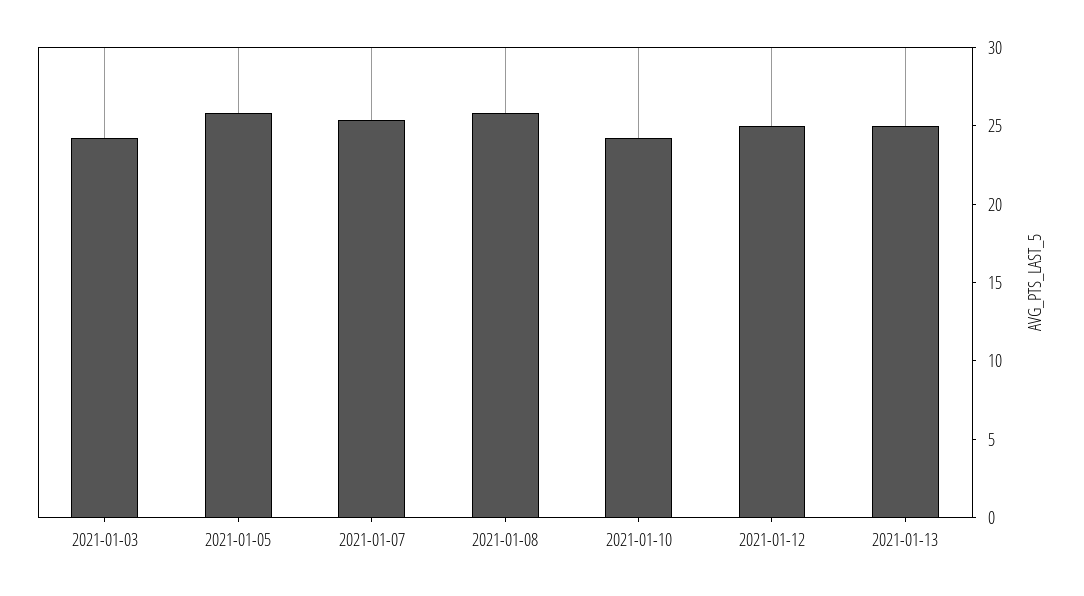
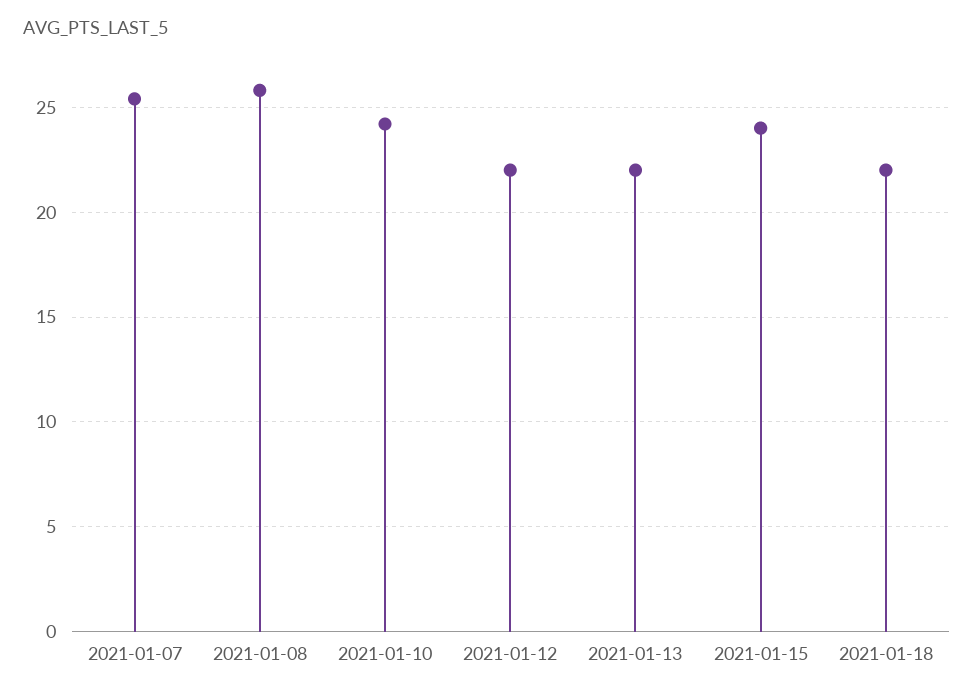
2021-01-03: 24 -> none
2021-01-05: 26 -> none
2021-01-12: 25 -> 22
2021-01-13: 25 -> 22
2021-01-15: none -> 24
2021-01-18: none -> 22

